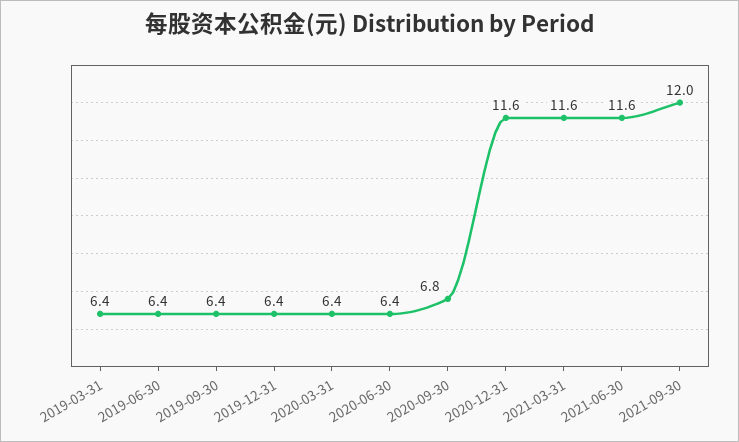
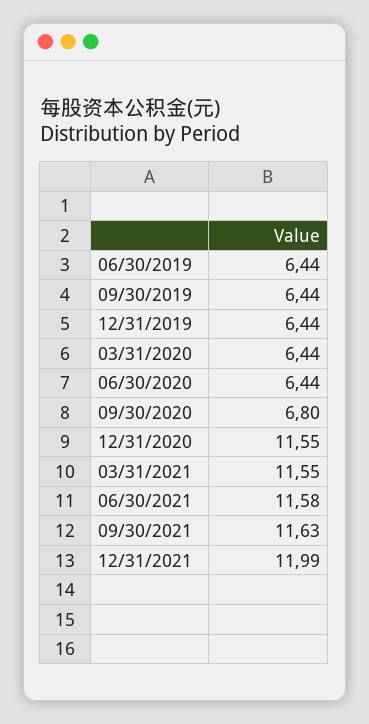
2019-03-31: 6.4 -> none
2021-09-30: 12 -> 11.63
12/31/2021: none -> 11.99

